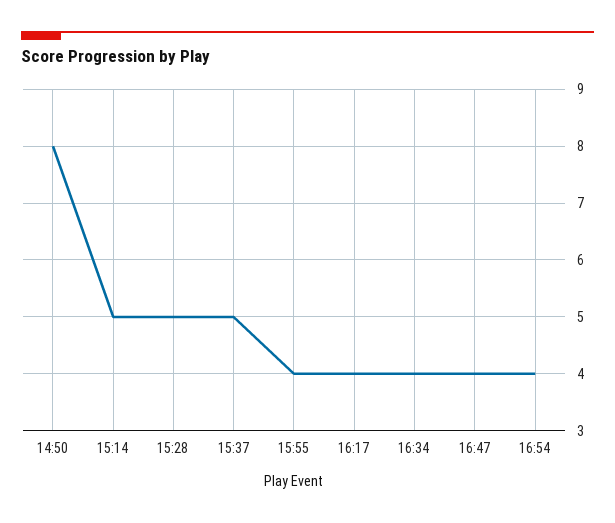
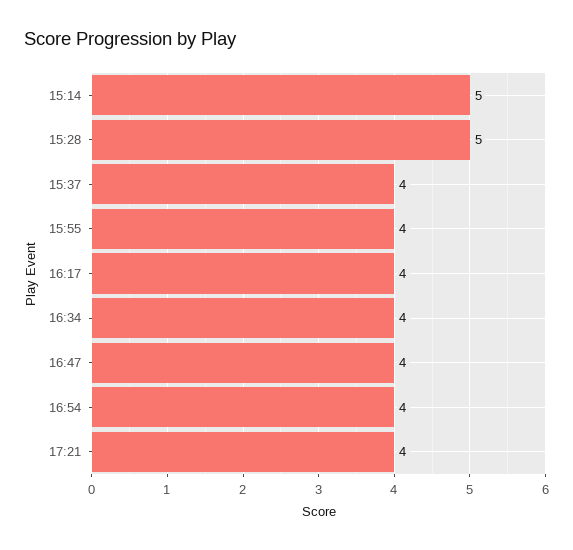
14:50: 8 -> none
15:37: 5 -> 4
17:21: none -> 4

